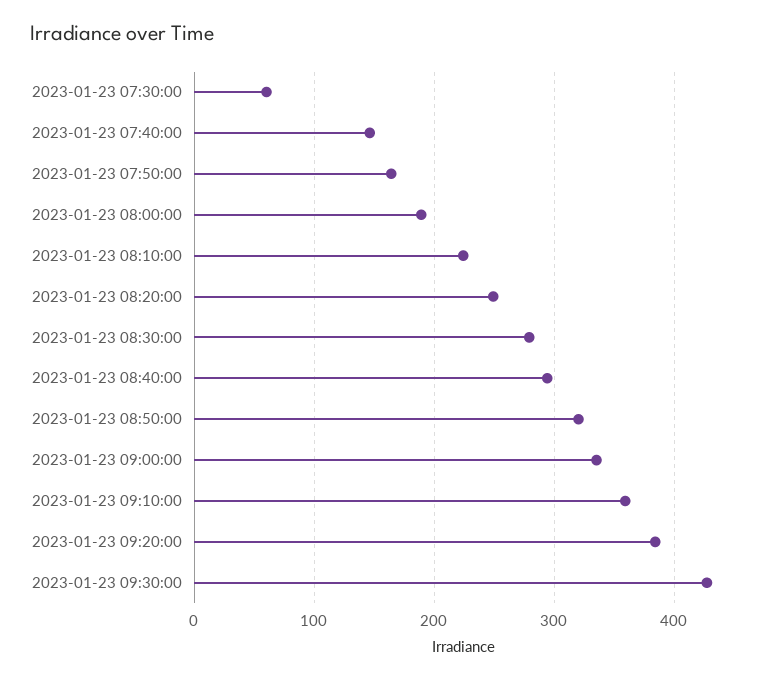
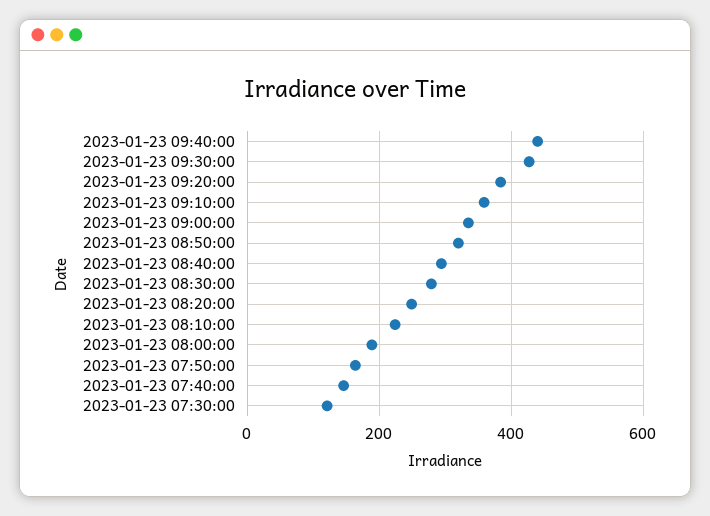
2023-01-23 07:30:00: 60 -> 120
2023-01-23 09:40:00: none -> 440

